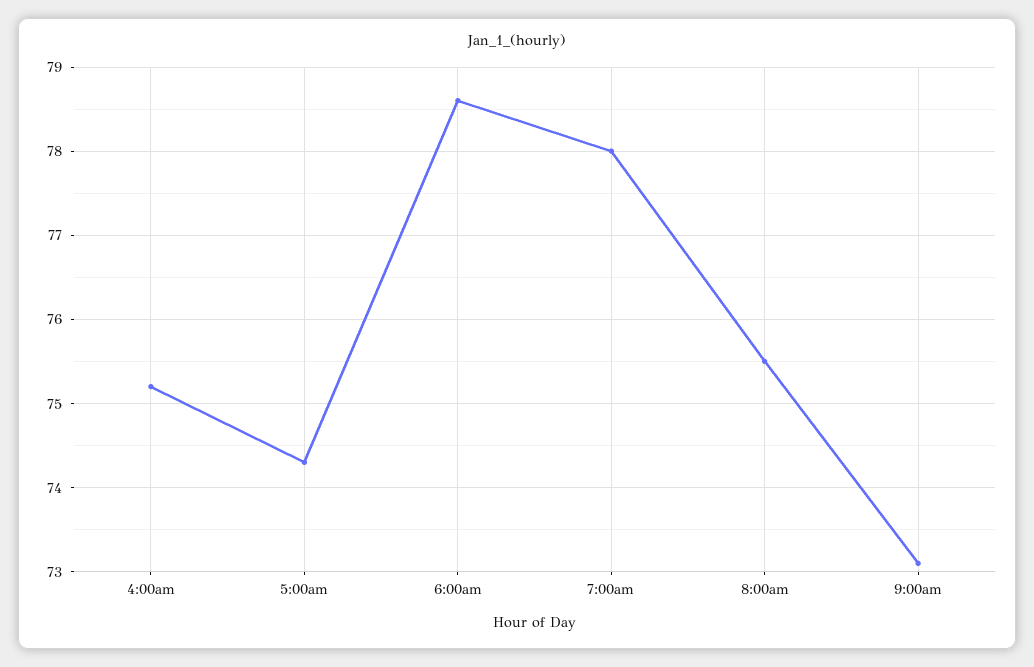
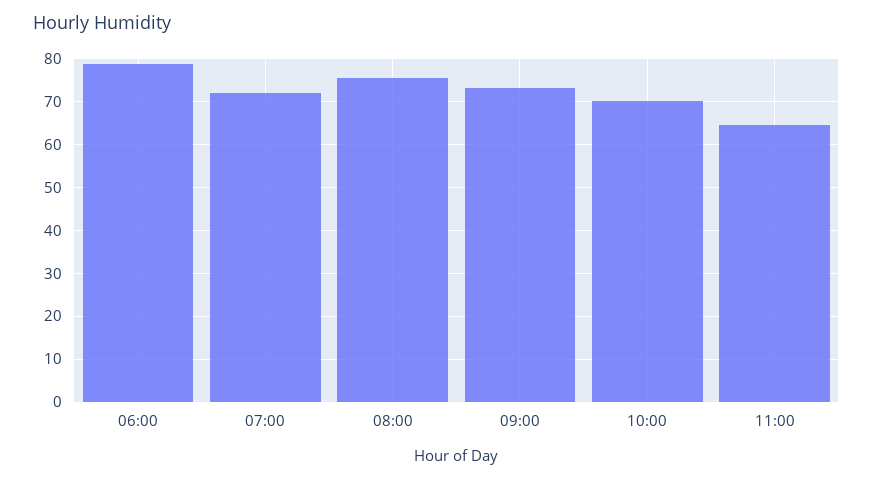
4:00am: 75.2 -> none
5:00am: 74.3 -> none
7:00am: 78 -> 72
10:00: none -> 70
11:00: none -> 64

